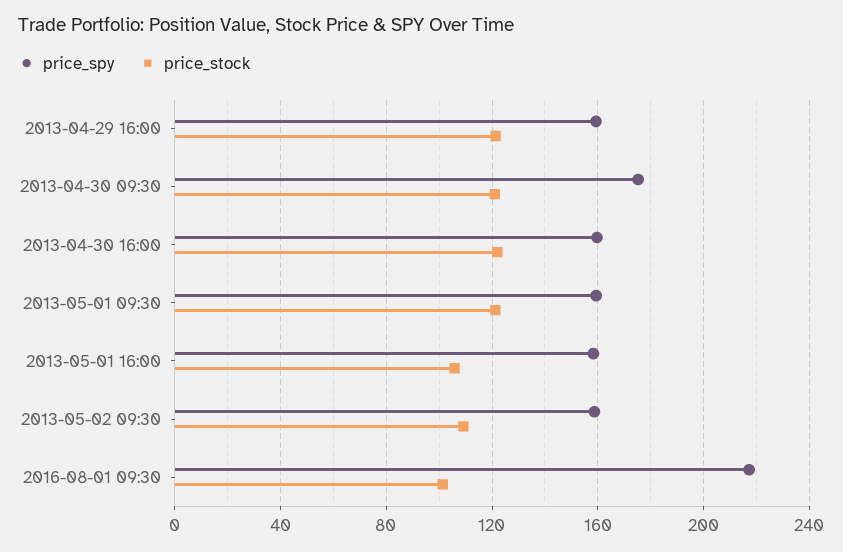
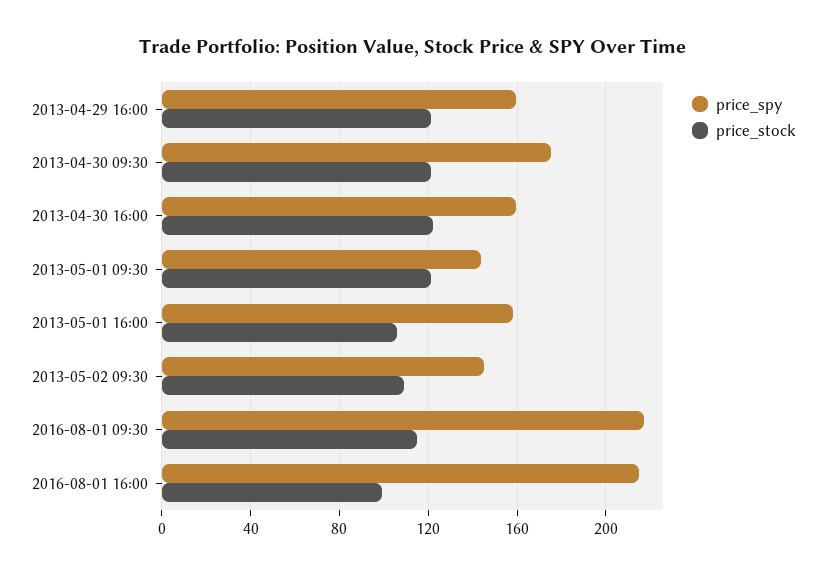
price_spy, 2013-05-01 09:30: 160 -> 145
price_spy, 2013-05-02 09:30: 160 -> 145
price_stock, 2016-08-01 09:30: 100 -> 115
price_spy, 2016-08-01 16:00: none -> 215
price_stock, 2016-08-01 16:00: none -> 100

